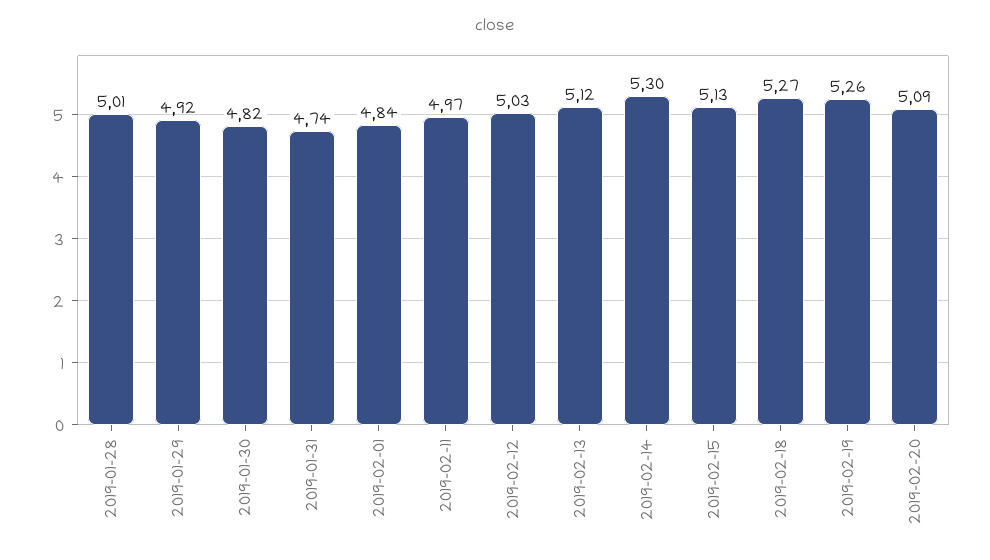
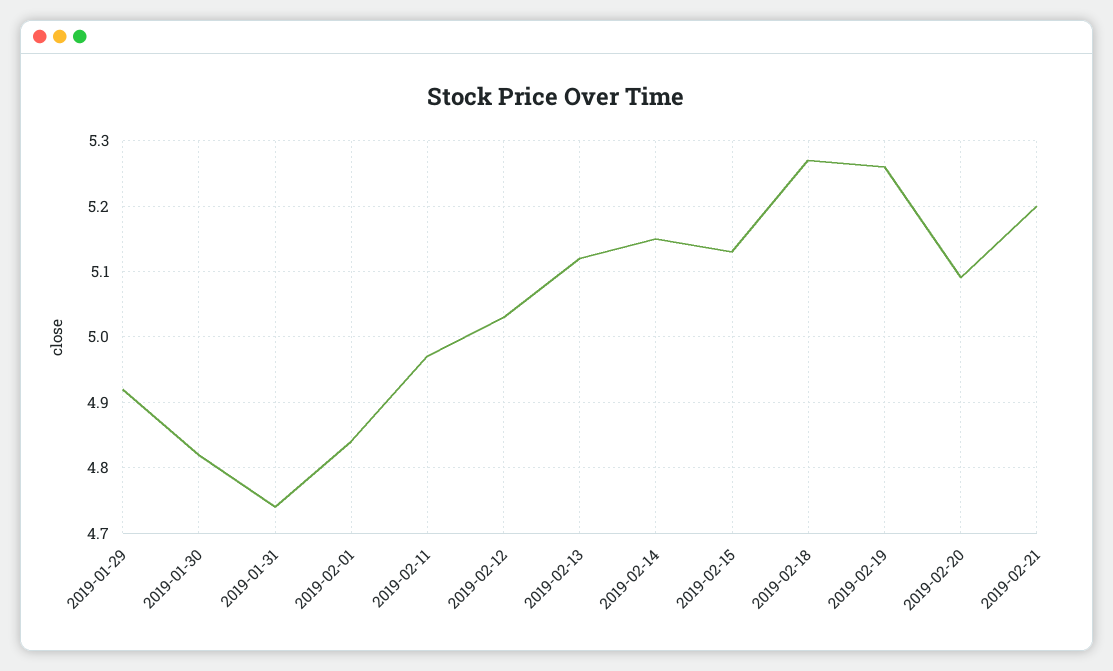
2019-01-28: 5.01 -> none
2019-02-14: 5.3 -> 5.15
2019-02-21: none -> 5.2

